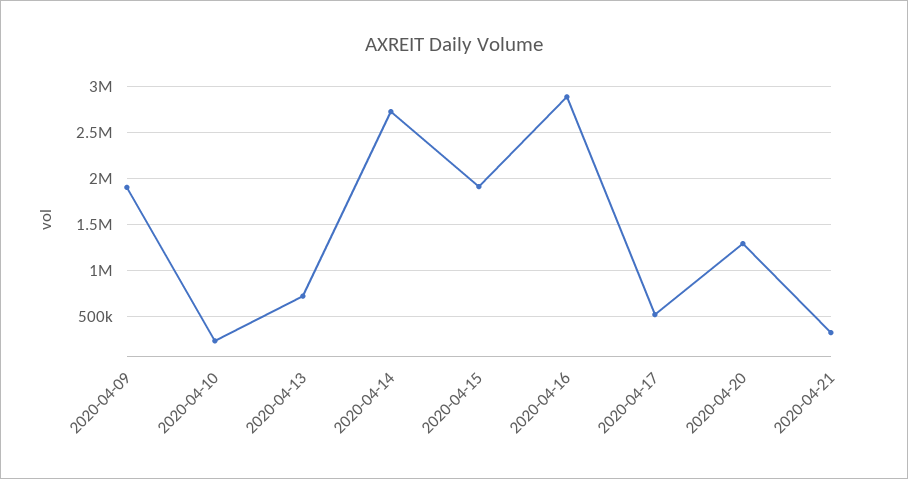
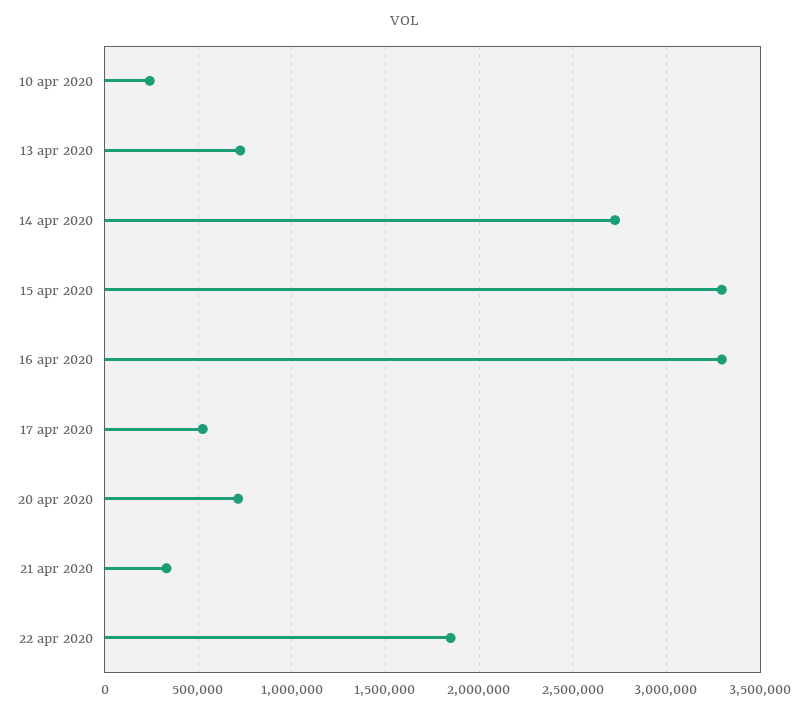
2020-04-09: 1900000 -> none
2020-04-15: 1900000 -> 3300000
2020-04-16: 2900000 -> 3300000
2020-04-20: 1300000 -> 700000
22 apr 2020: none -> 1850000

